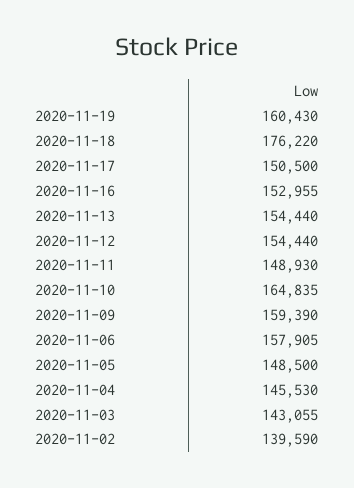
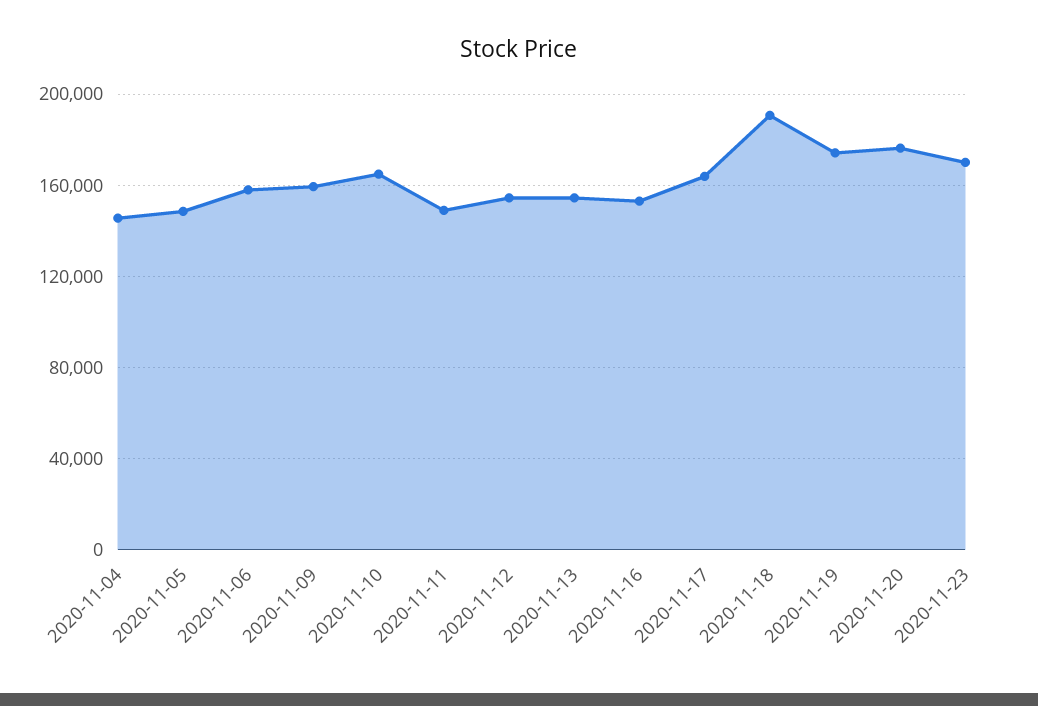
2020-11-19: 160430 -> 175000
2020-11-18: 176220 -> 190000
2020-11-17: 150500 -> 165000
2020-11-03: 143055 -> none
2020-11-02: 139590 -> none
2020-11-20: none -> 175000
2020-11-23: none -> 170000

